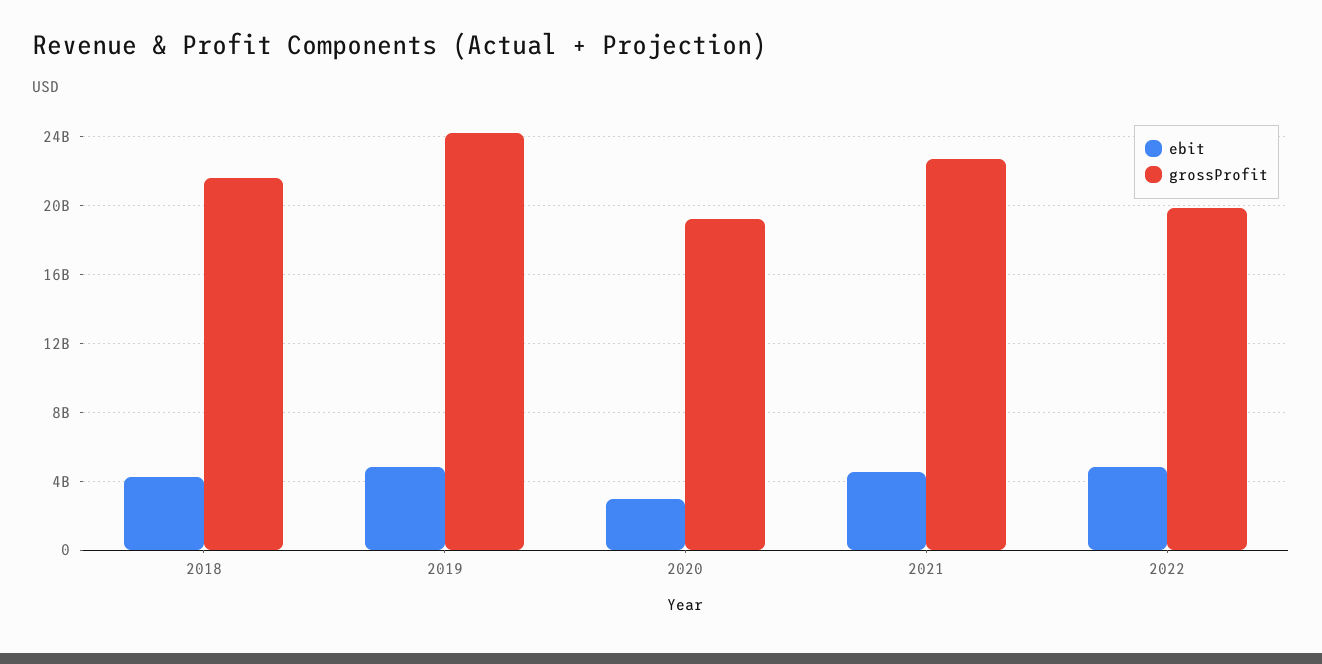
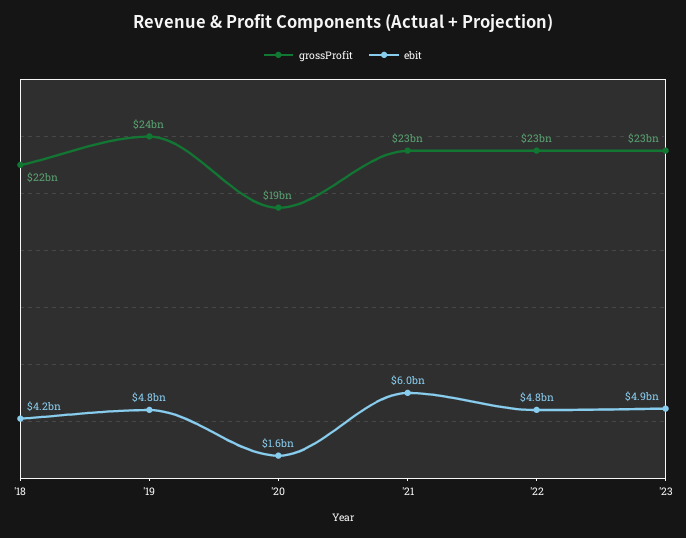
ebit, 2020: 3000000000 -> 1600000000
ebit, 2021: 4500000000 -> 6000000000
grossProfit, 2022: 20000000000 -> 23000000000
grossProfit, '23: none -> 23000000000
ebit, '23: none -> 4900000000

